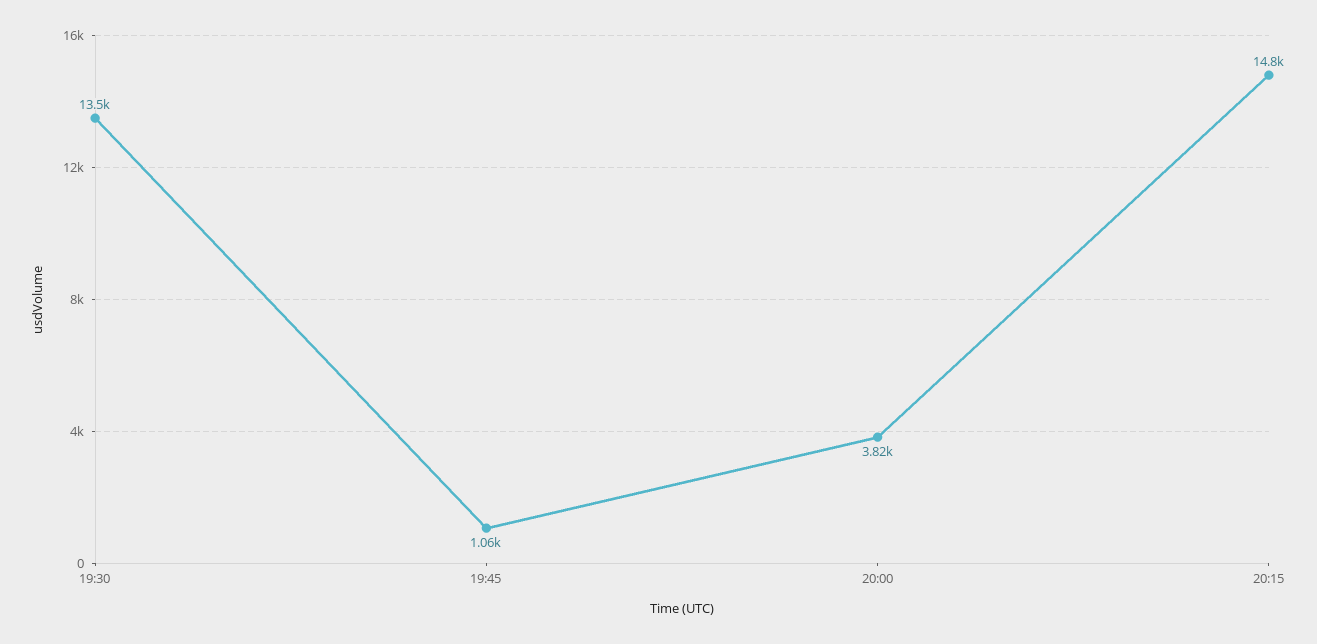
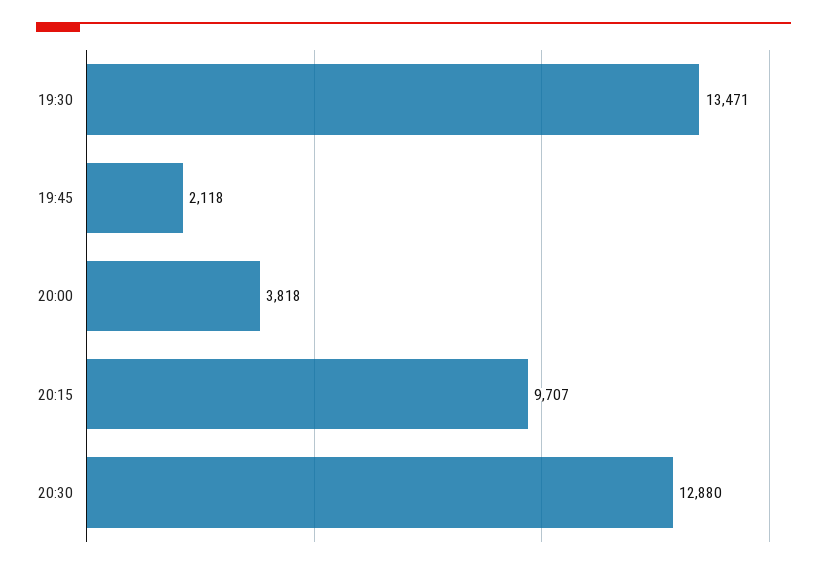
19:45: 1060 -> 2118
20:15: 14800 -> 9707
20:30: none -> 12880

